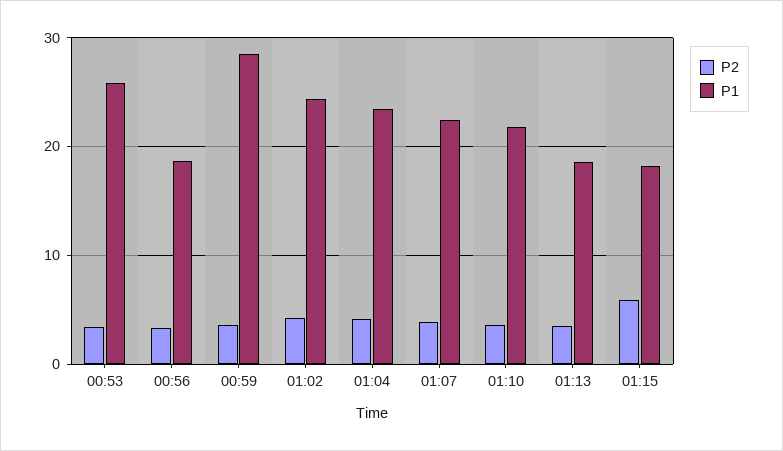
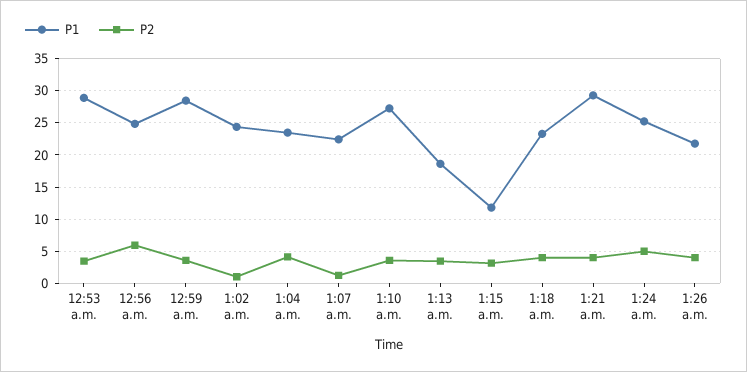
P1, 00:53: 26 -> 29
P2, 00:56: 3 -> 6
P1, 00:56: 19 -> 25
P2, 01:02: 4 -> 1
P2, 01:07: 4 -> 1
P1, 01:10: 22 -> 27
P2, 01:15: 6 -> 3
P1, 01:15: 18 -> 12
P1, 1:18 a.m.: none -> 23
P2, 1:18 a.m.: none -> 4
P1, 1:21 a.m.: none -> 29
P2, 1:21 a.m.: none -> 4
P1, 1:24 a.m.: none -> 25
P2, 1:24 a.m.: none -> 5
P1, 1:26 a.m.: none -> 22
P2, 1:26 a.m.: none -> 4

